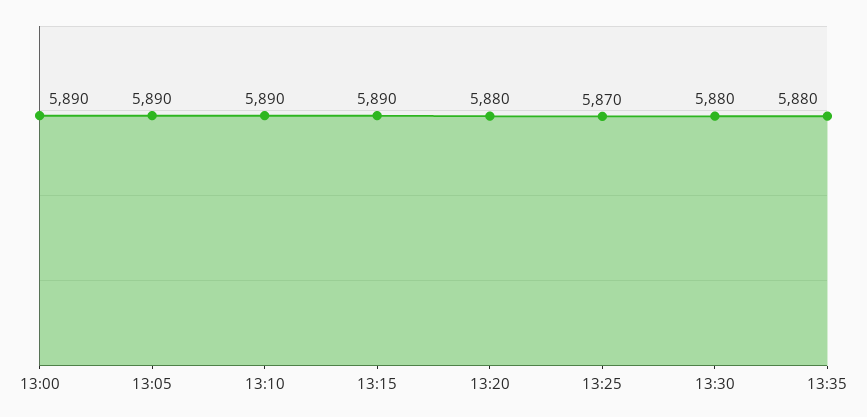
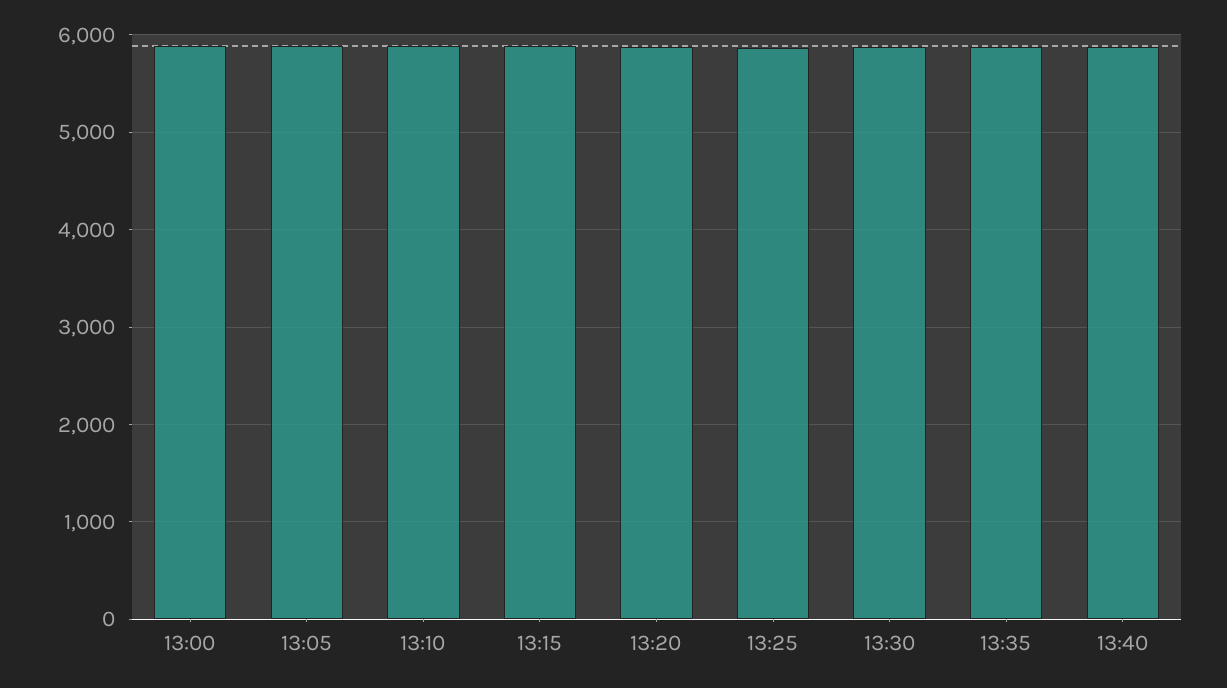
13:40: none -> 5900

